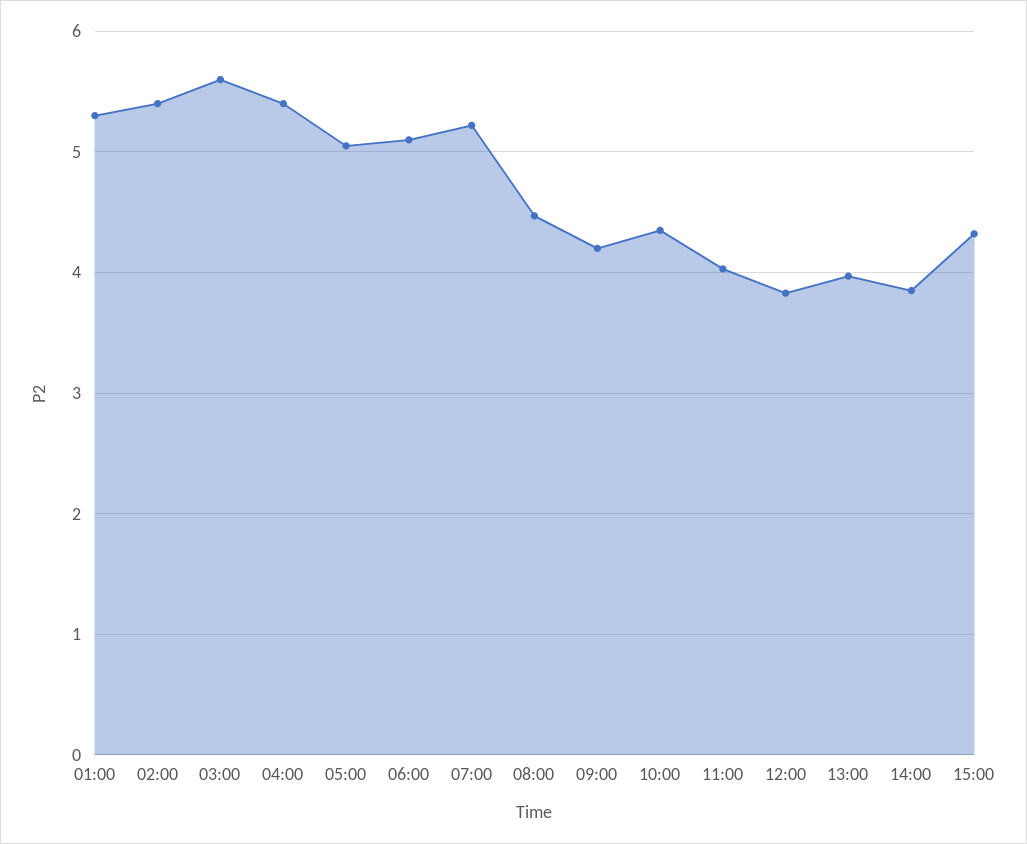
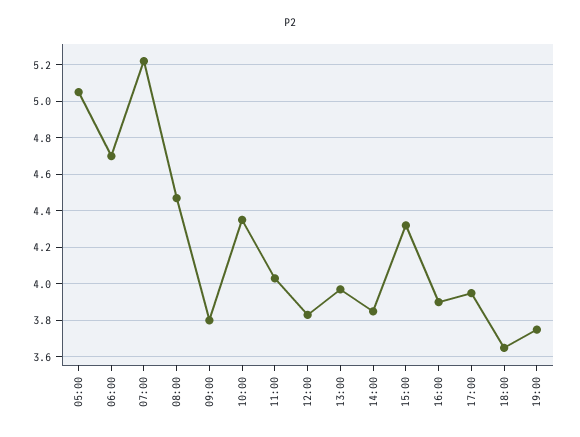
01:00: 5.3 -> none
02:00: 5.4 -> none
03:00: 5.6 -> none
04:00: 5.4 -> none
06:00: 5.1 -> 4.7
09:00: 4.2 -> 3.8
16:00: none -> 3.9
17:00: none -> 3.95
18:00: none -> 3.65
19:00: none -> 3.75

